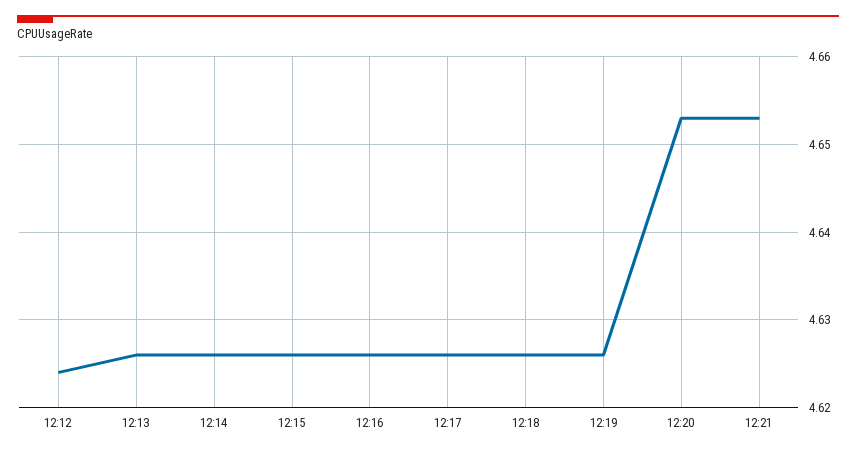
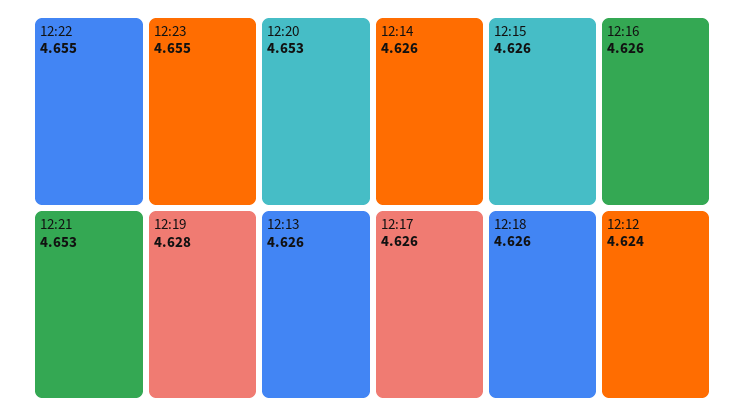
12:19: 4.626 -> 4.628
12:22: none -> 4.655
12:23: none -> 4.655

